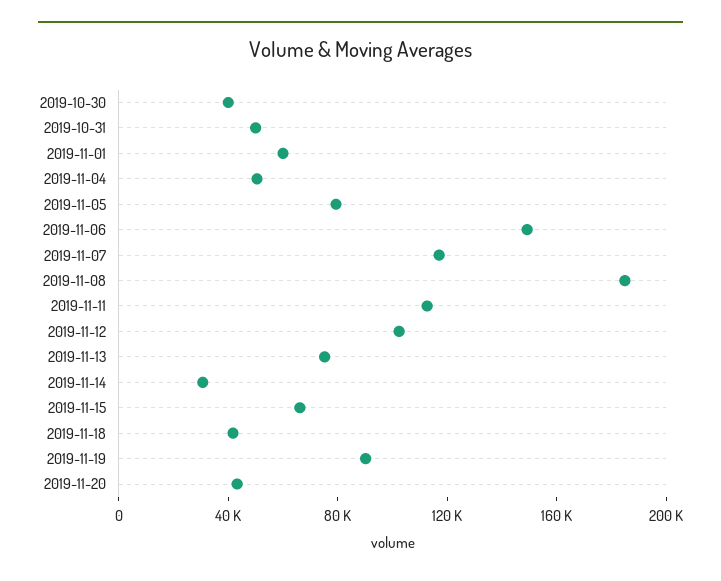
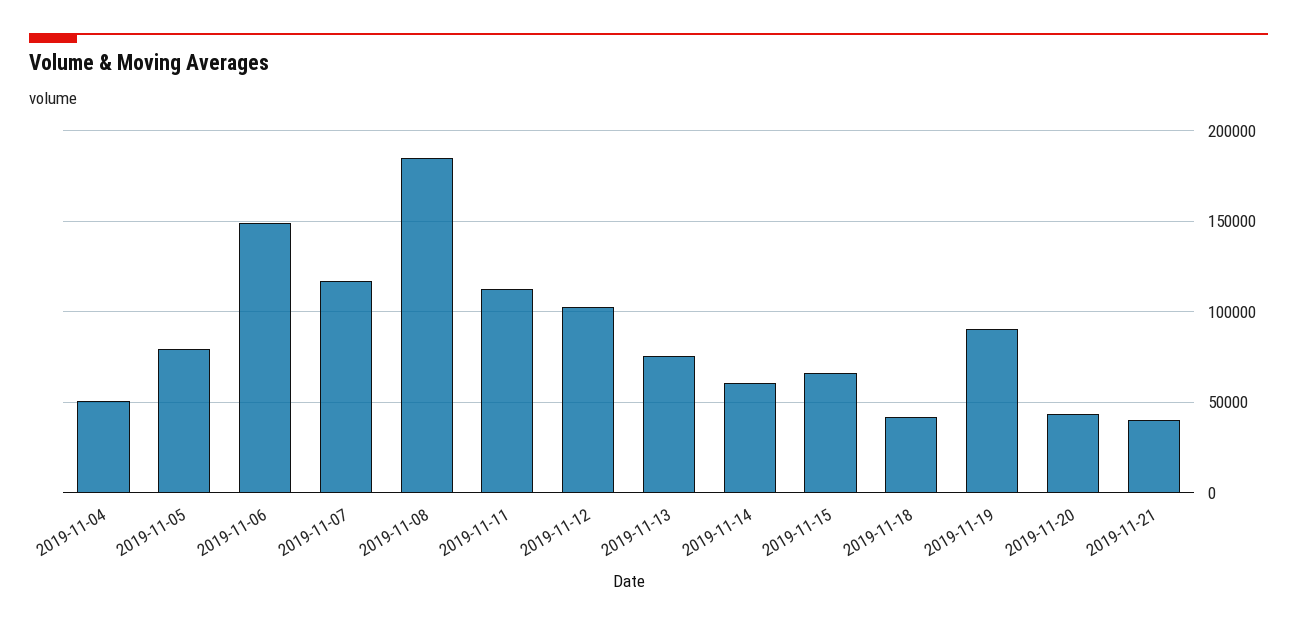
2019-10-30: 40000 -> none
2019-10-31: 50000 -> none
2019-11-01: 60000 -> none
2019-11-14: 30000 -> 60000
2019-11-21: none -> 40000

